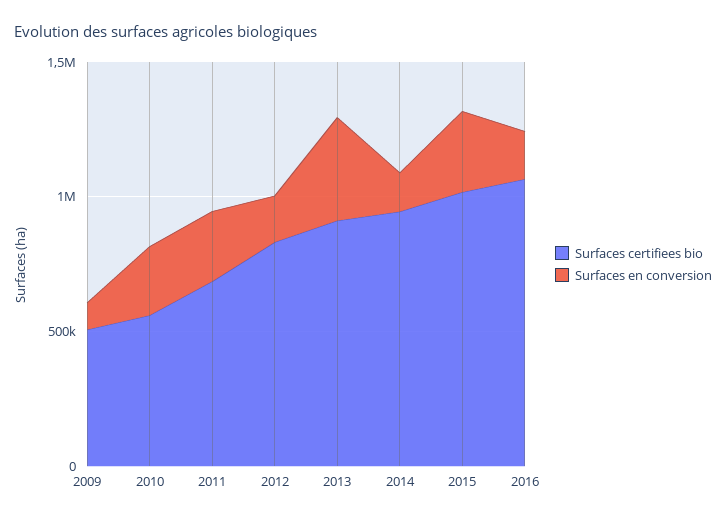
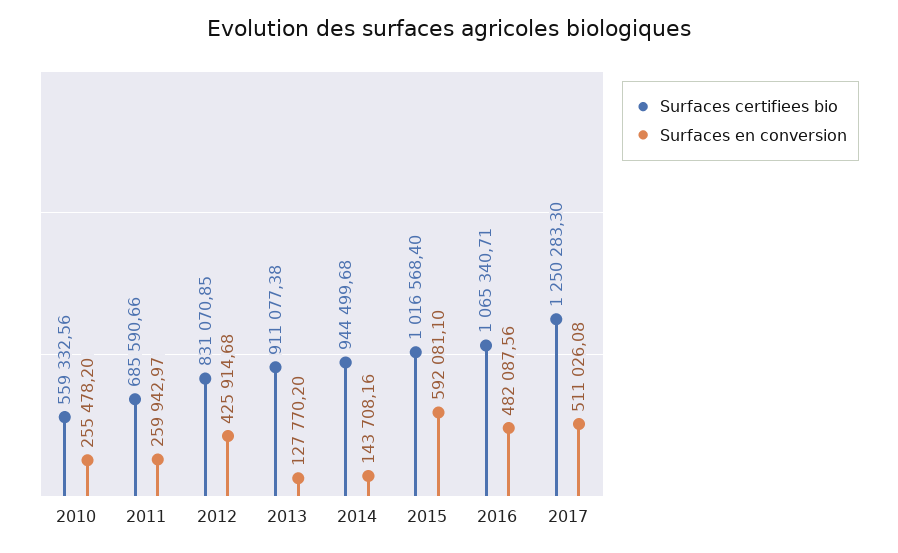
Surfaces certifiees bio, 2009: 500000 -> none
Surfaces en conversion, 2009: 100000 -> none
Surfaces en conversion, 2012: 200000 -> 425914.68
Surfaces en conversion, 2013: 400000 -> 127770.2
Surfaces en conversion, 2015: 300000 -> 592081.1
Surfaces en conversion, 2016: 200000 -> 482087.56
Surfaces certifiees bio, 2017: none -> 1250283.3
Surfaces en conversion, 2017: none -> 511026.08

